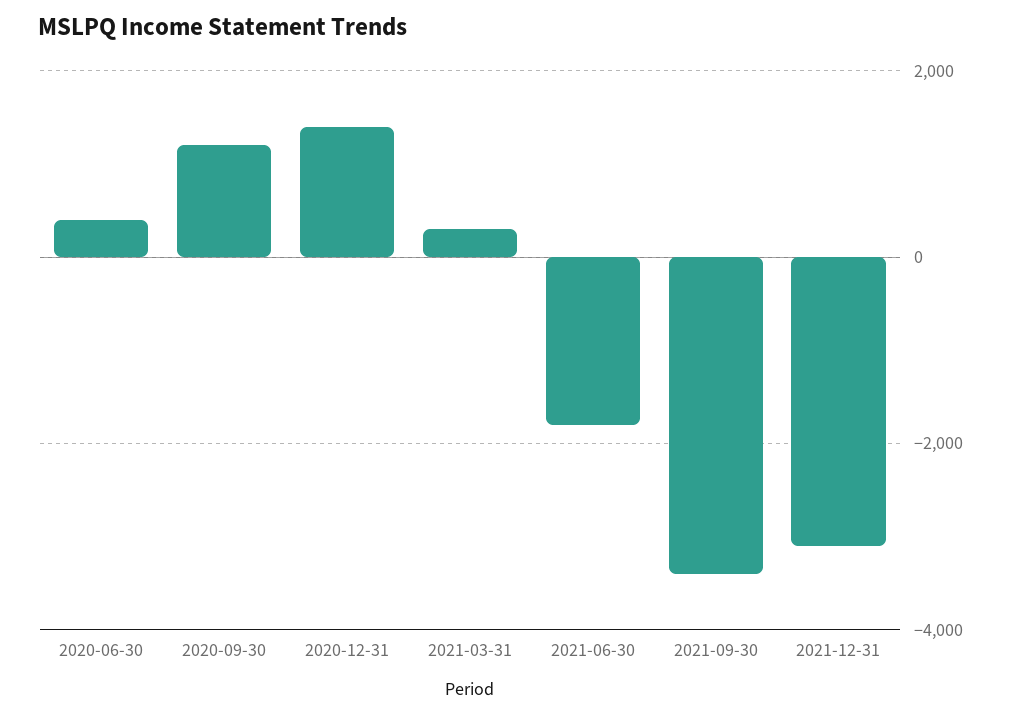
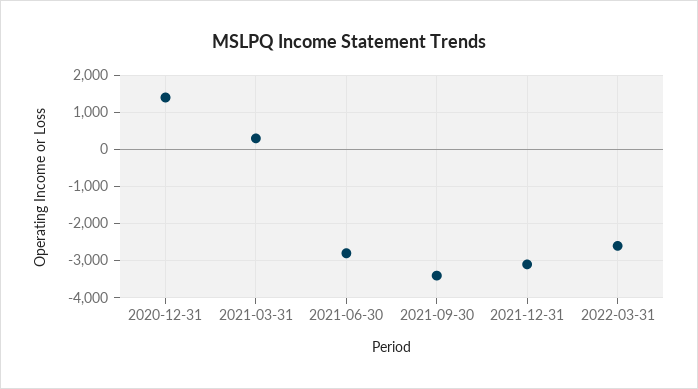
2020-06-30: 400 -> none
2020-09-30: 1200 -> none
2021-06-30: -1800 -> -2800
2022-03-31: none -> -2600

